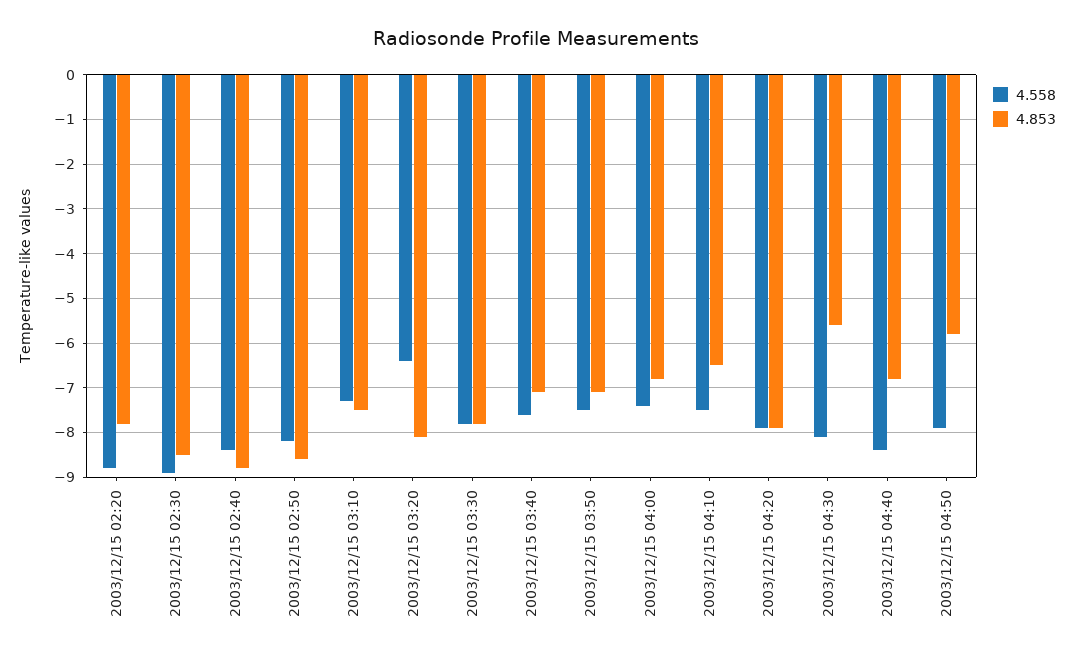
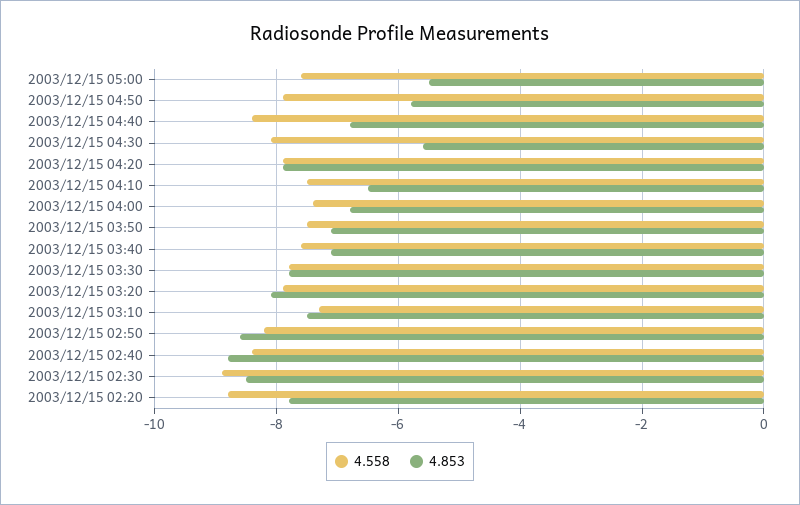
4.558, 2003/12/15 03:20: -6.5 -> -8
4.558, 2003/12/15 05:00: none -> -7.5
4.853, 2003/12/15 05:00: none -> -5.5

